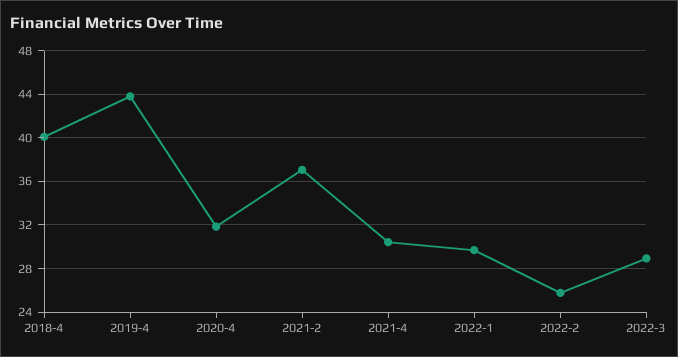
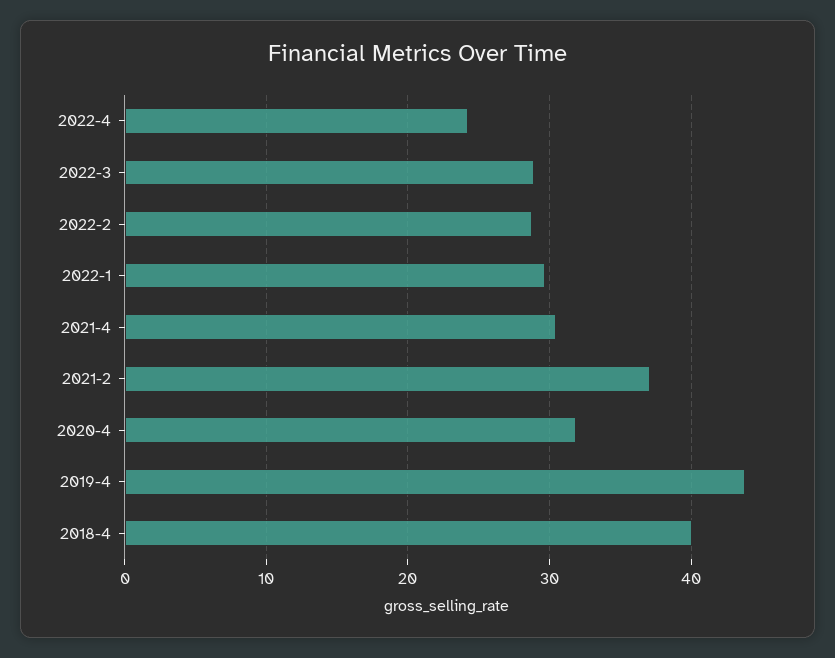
2022-2: 26 -> 29
2022-4: none -> 24

